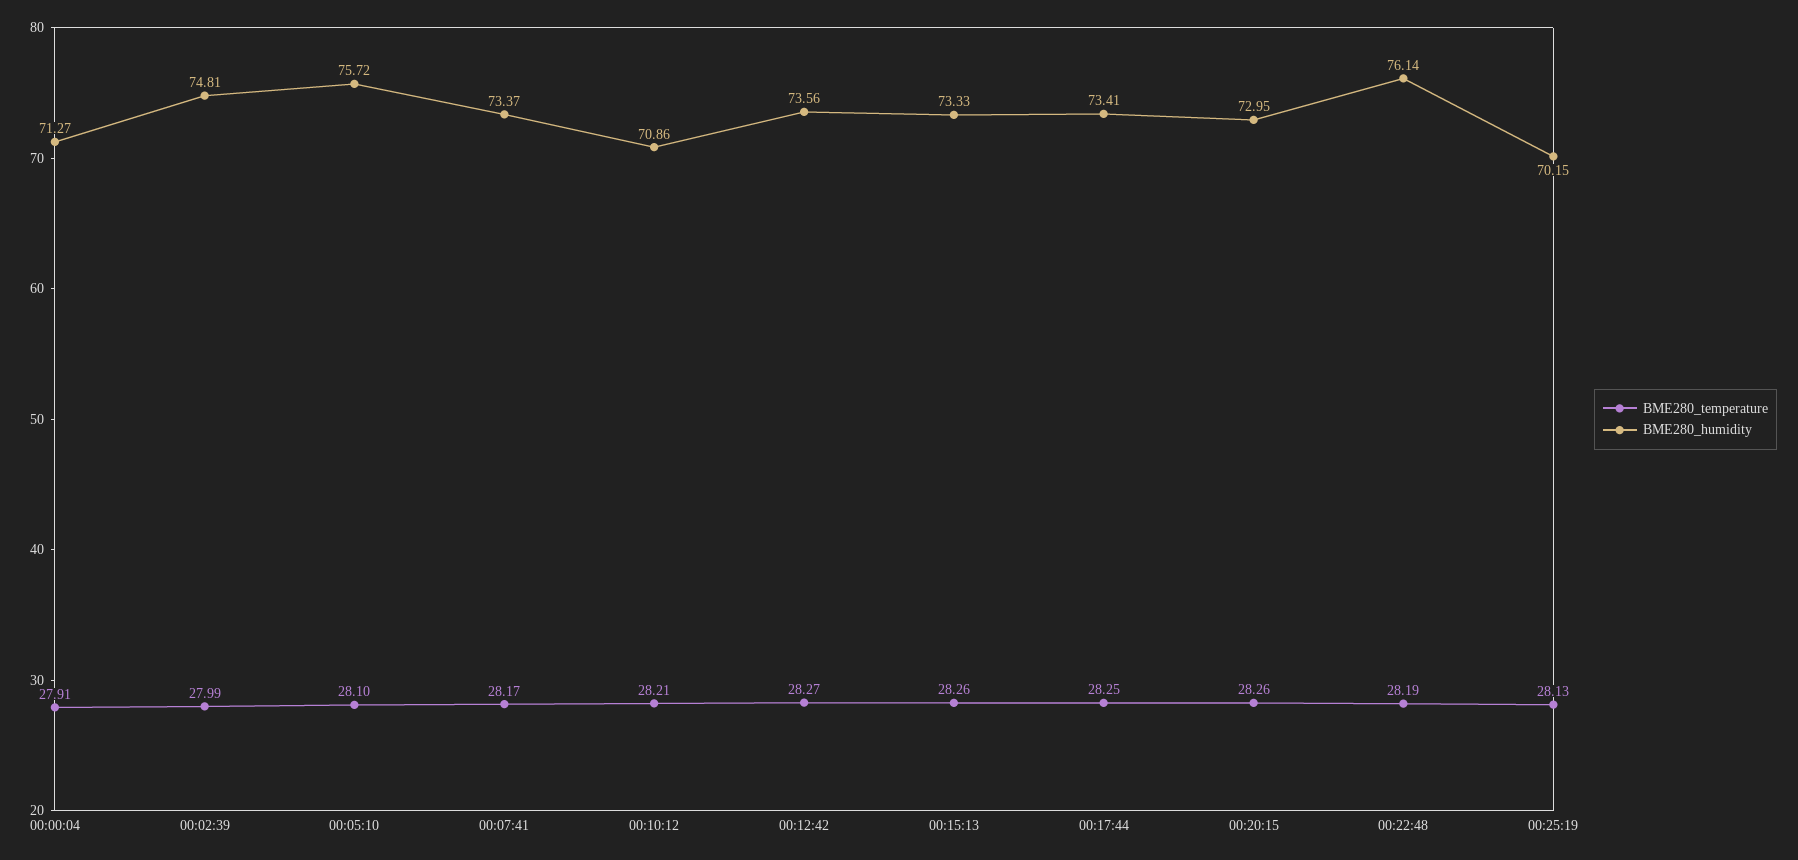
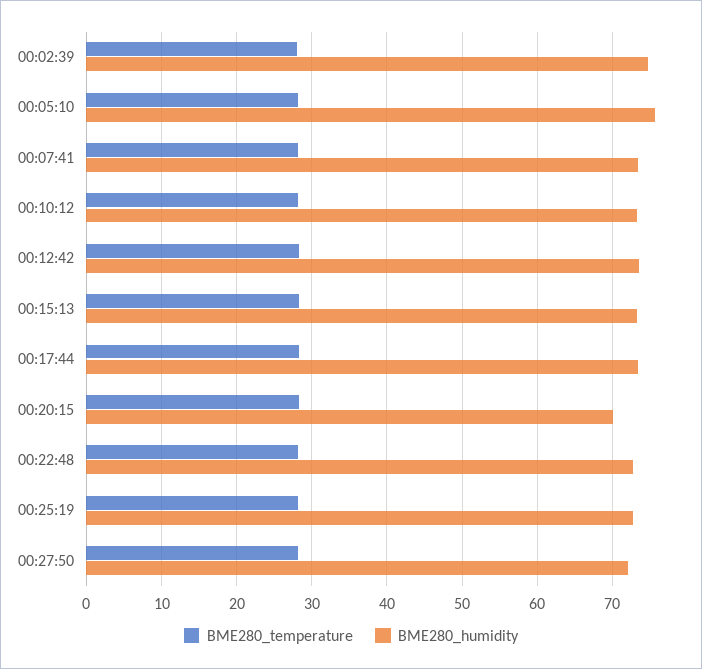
BME280_temperature, 00:00:04: 27.91 -> none
BME280_humidity, 00:00:04: 71.27 -> none
BME280_humidity, 00:10:12: 70.86 -> 73
BME280_humidity, 00:20:15: 72.95 -> 70
BME280_humidity, 00:22:48: 76.14 -> 73
BME280_humidity, 00:25:19: 70.15 -> 73
BME280_temperature, 00:27:50: none -> 28
BME280_humidity, 00:27:50: none -> 72

